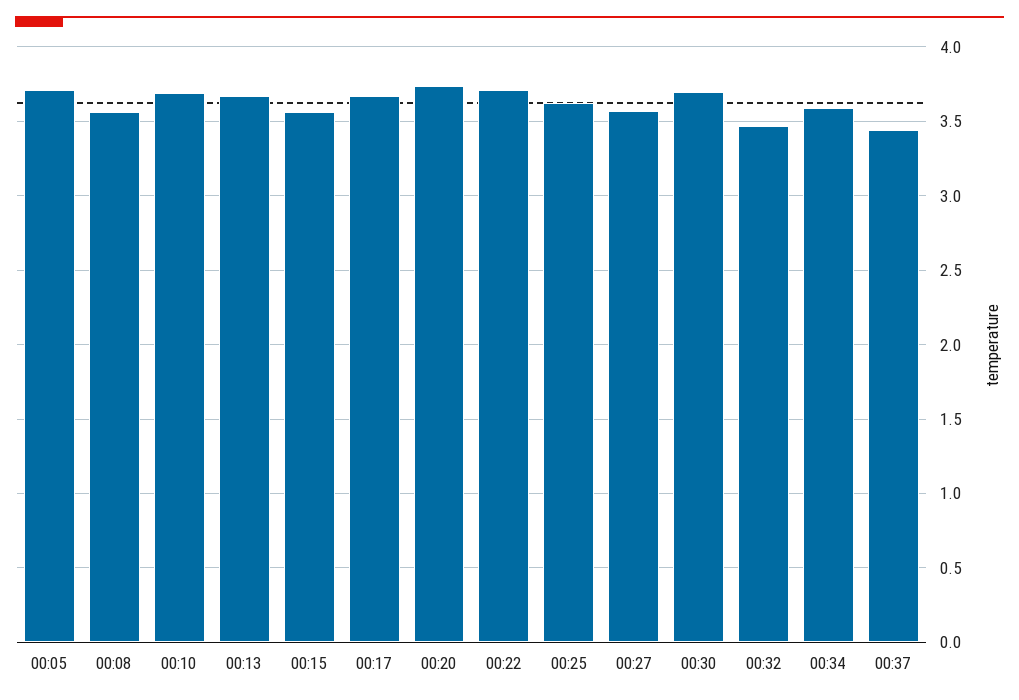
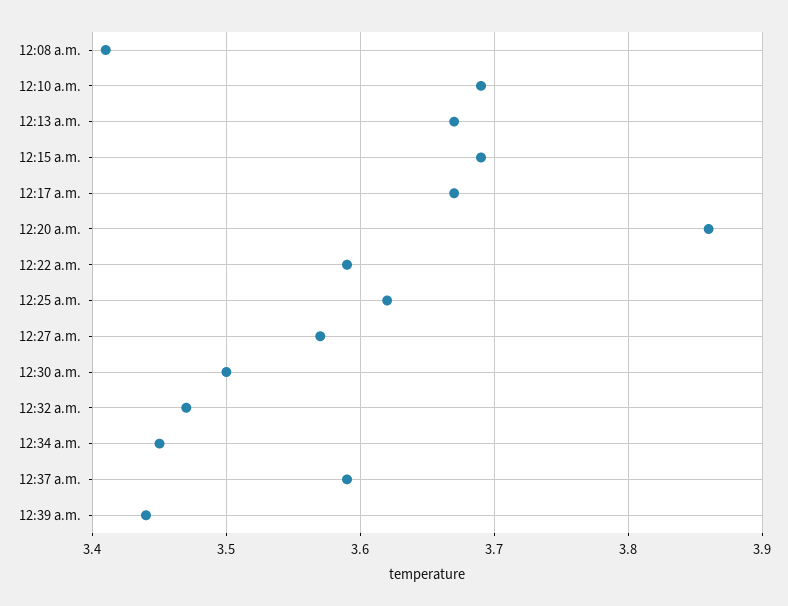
00:05: 3.7 -> none
00:08: 3.55 -> 3.41
00:15: 3.55 -> 3.69
00:20: 3.75 -> 3.86
00:22: 3.7 -> 3.59
00:30: 3.7 -> 3.5
00:34: 3.6 -> 3.45
00:37: 3.45 -> 3.59
12:39 a.m.: none -> 3.44

